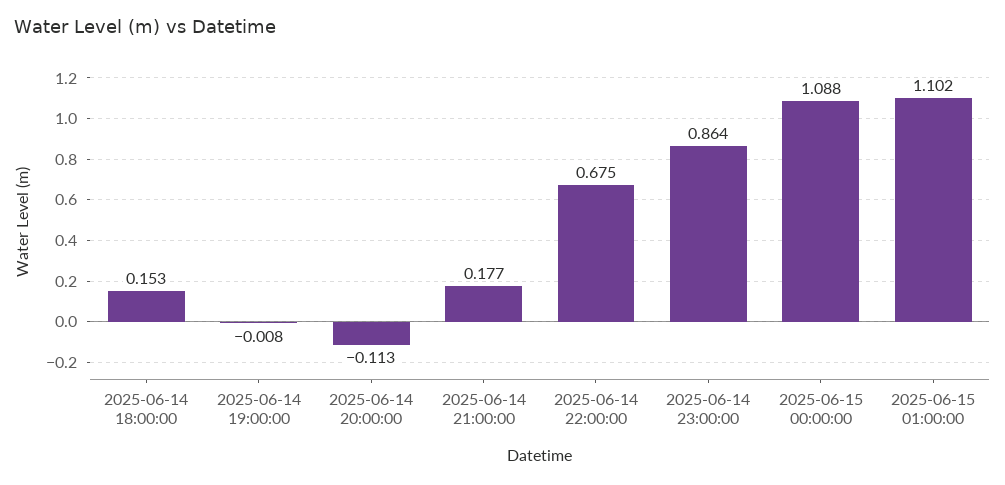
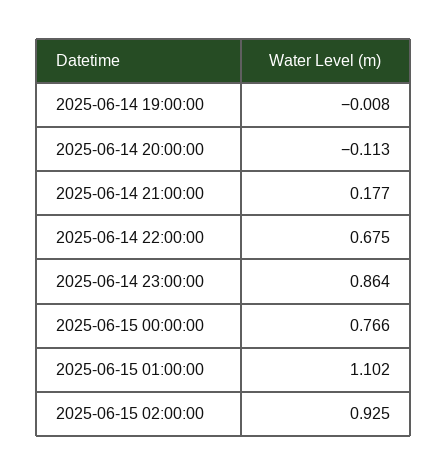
2025-06-14 18:00:00: 0.153 -> none
2025-06-15 00:00:00: 1.088 -> 0.766
2025-06-15 02:00:00: none -> 0.925

